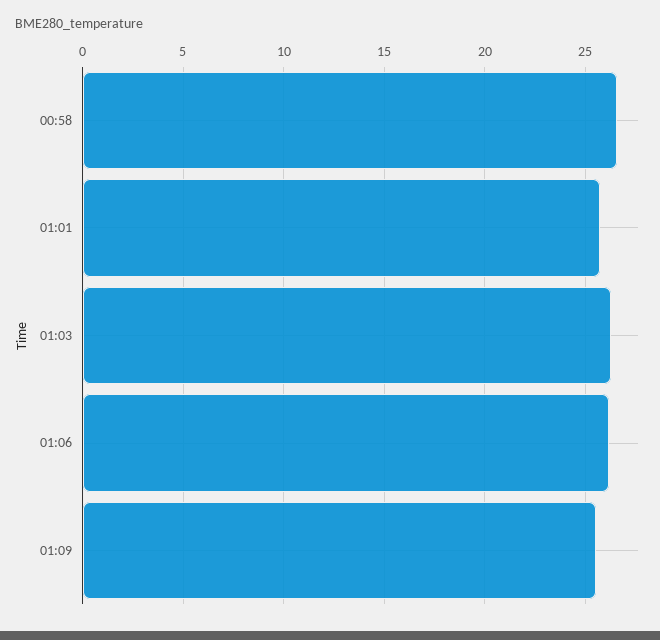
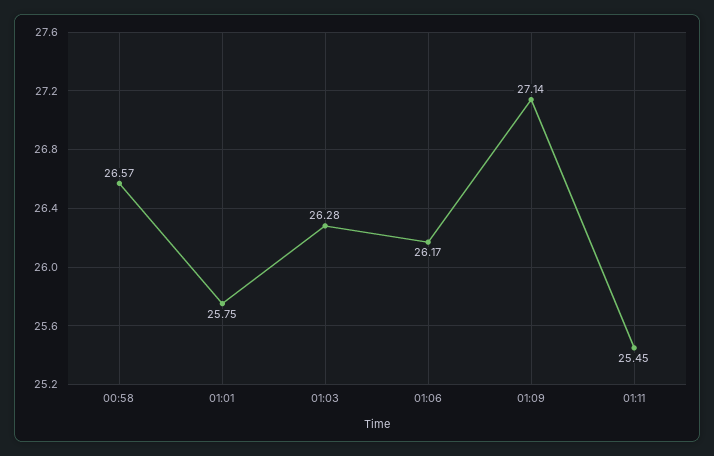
01:09: 25.5 -> 27.14
01:11: none -> 25.45

